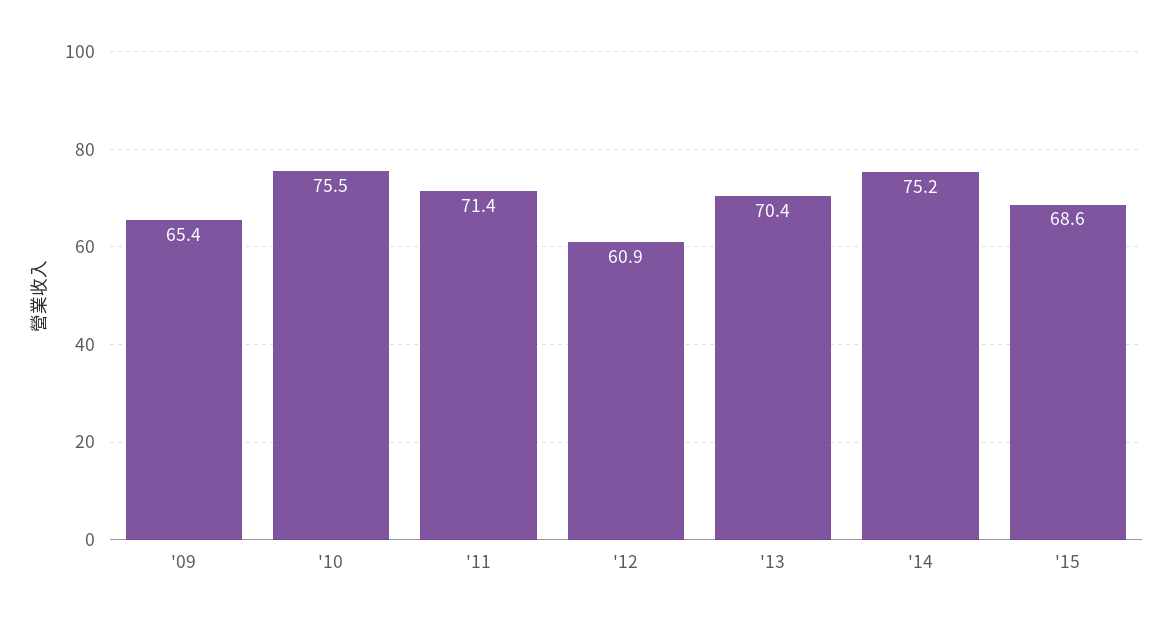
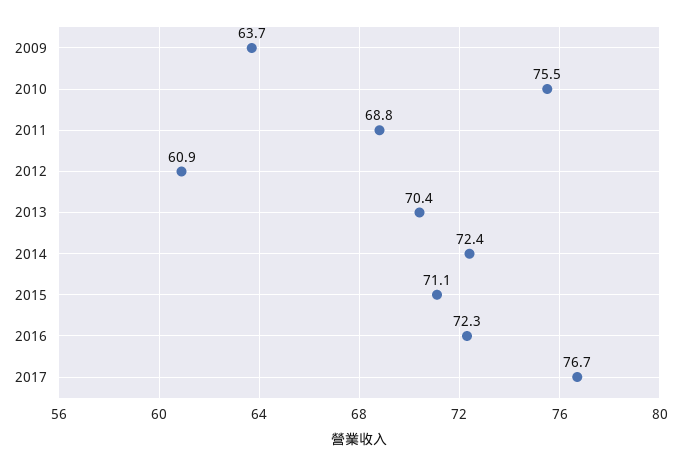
'09: 65.4 -> 63.7
'11: 71.4 -> 68.8
'14: 75.2 -> 72.4
'15: 68.6 -> 71.1
2016: none -> 72.3
2017: none -> 76.7

